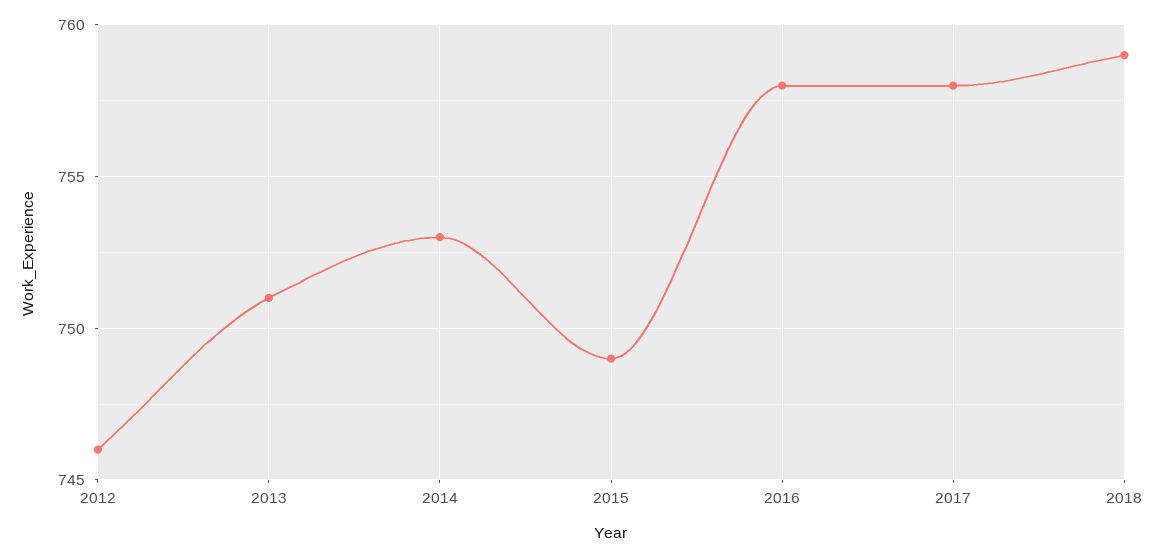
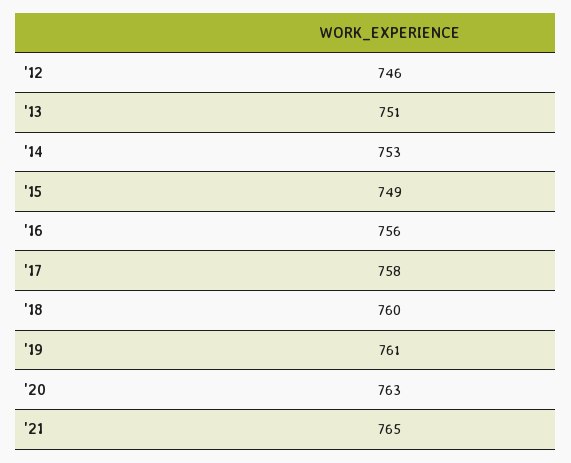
2016: 758 -> 756
2018: 759 -> 760
'19: none -> 761
'20: none -> 763
'21: none -> 765

